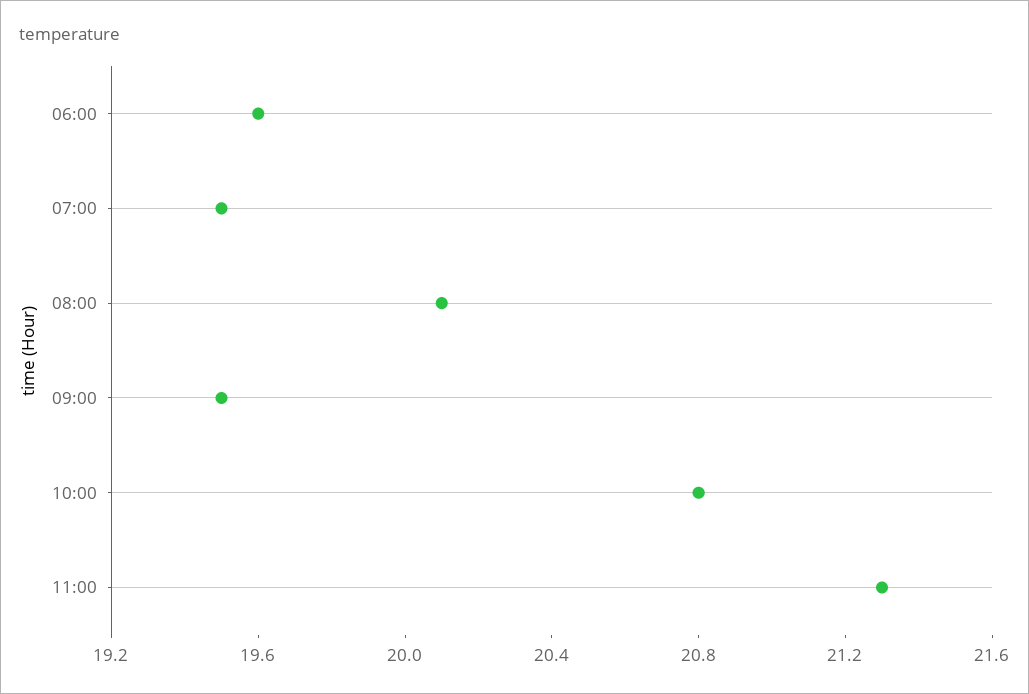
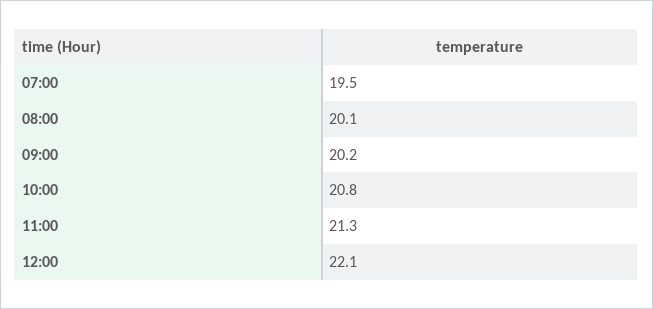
06:00: 19.6 -> none
09:00: 19.5 -> 20.2
12:00: none -> 22.1

